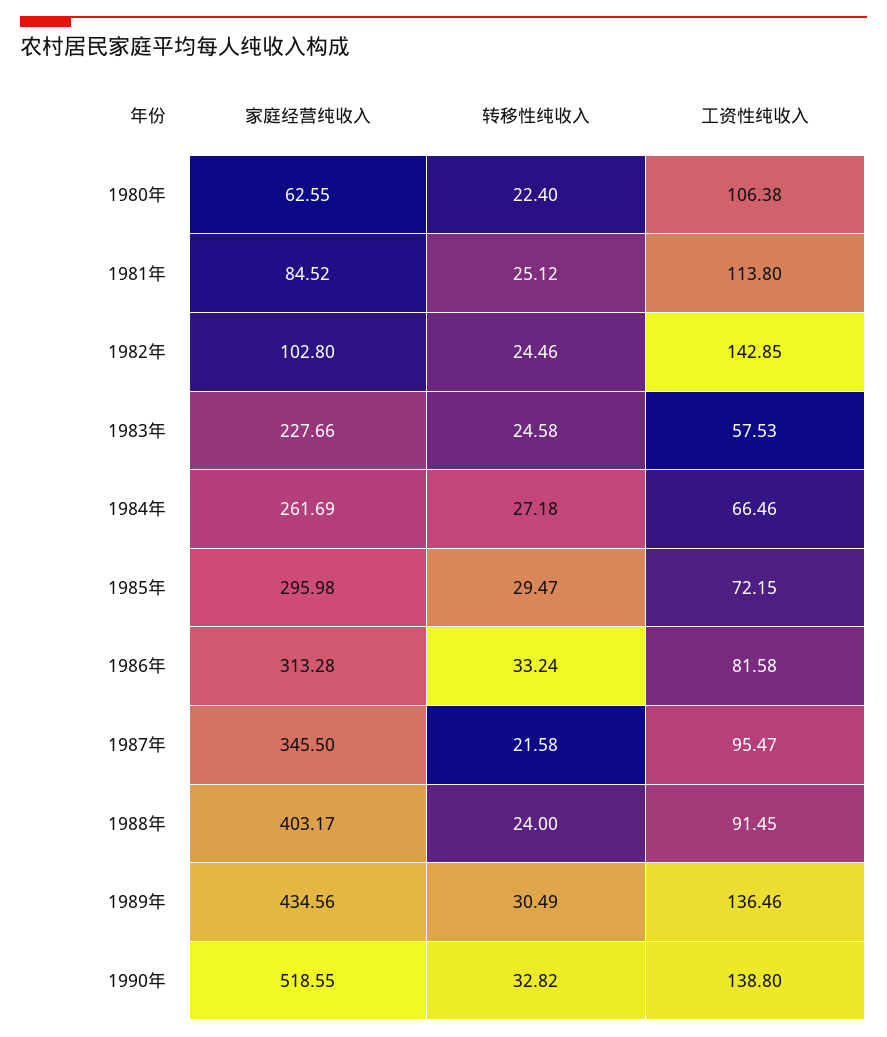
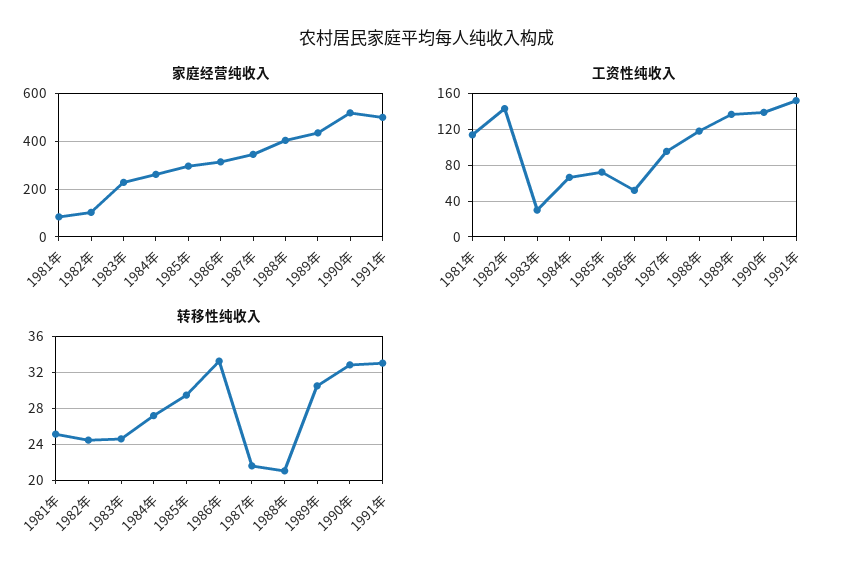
家庭经营纯收入, 1980年: 62.55 -> none
转移性纯收入, 1980年: 22.4 -> none
工资性纯收入, 1980年: 106.38 -> none
工资性纯收入, 1983年: 57.53 -> 30
工资性纯收入, 1986年: 81.58 -> 50
转移性纯收入, 1988年: 24 -> 21
工资性纯收入, 1988年: 91.45 -> 120
家庭经营纯收入, 1991年: none -> 500
工资性纯收入, 1991年: none -> 150
转移性纯收入, 1991年: none -> 33

